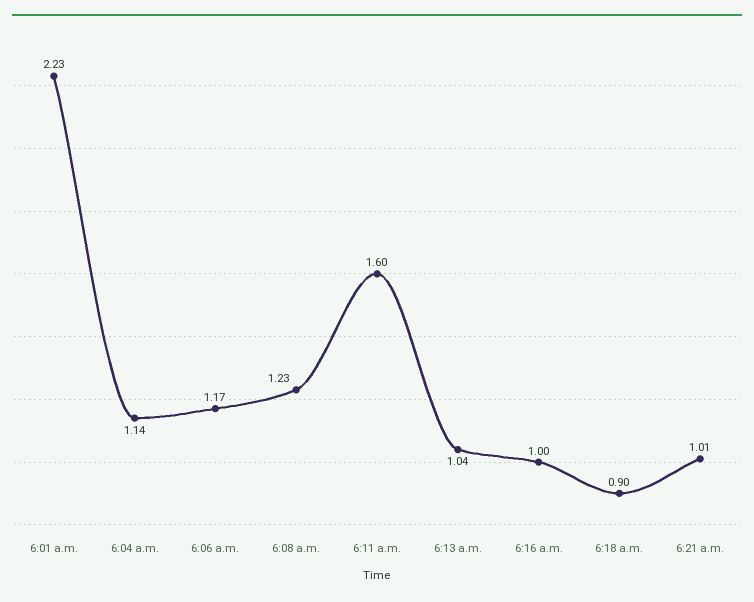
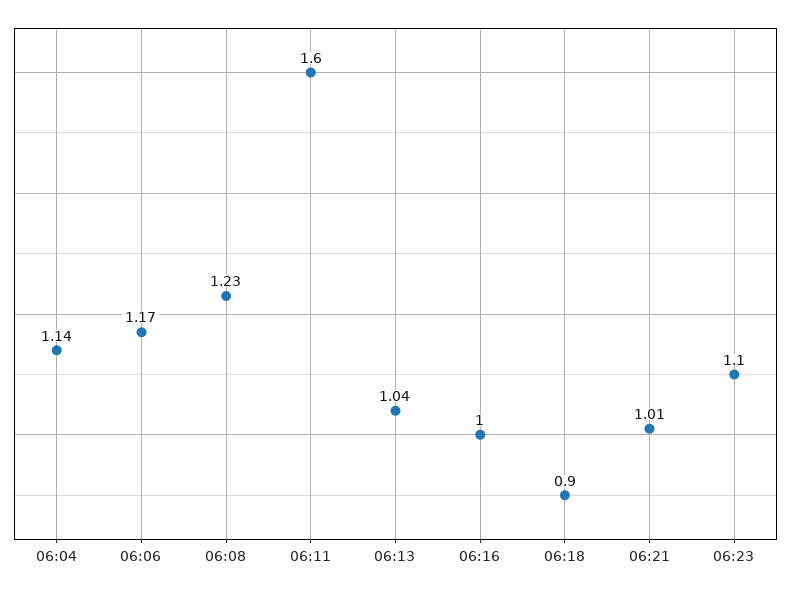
6:01 a.m.: 2.23 -> none
06:23: none -> 1.1

